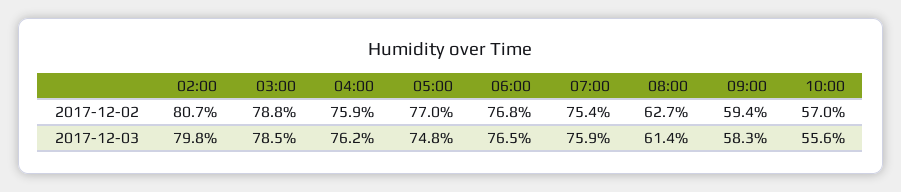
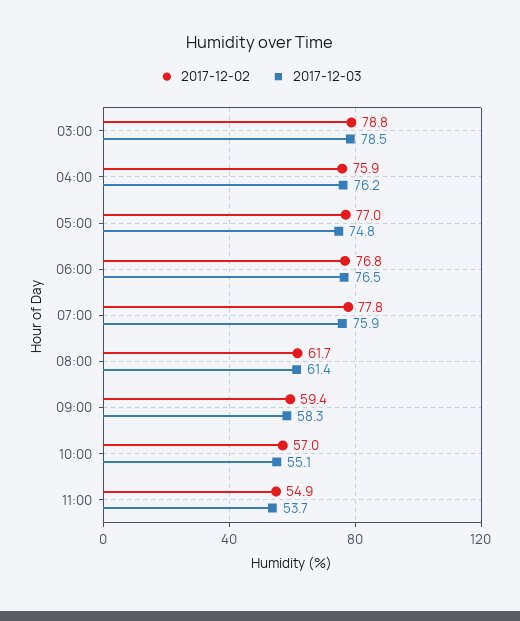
2017-12-02, 02:00: 80.7 -> none
2017-12-02, 07:00: 75.4 -> 77.8
2017-12-02, 08:00: 62.7 -> 61.7
2017-12-03, 02:00: 79.8 -> none
2017-12-03, 10:00: 55.6 -> 55.1
2017-12-02, 11:00: none -> 54.9
2017-12-03, 11:00: none -> 53.7

